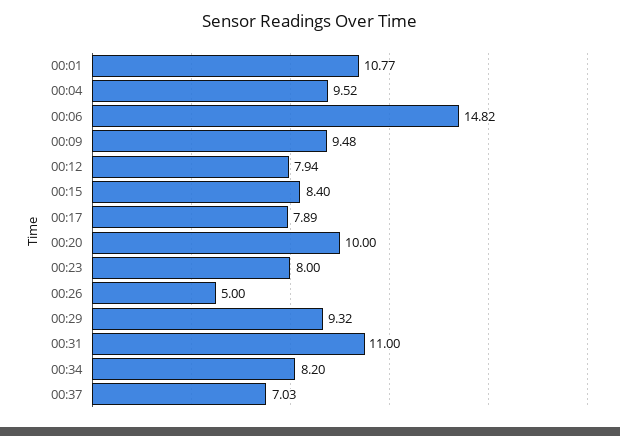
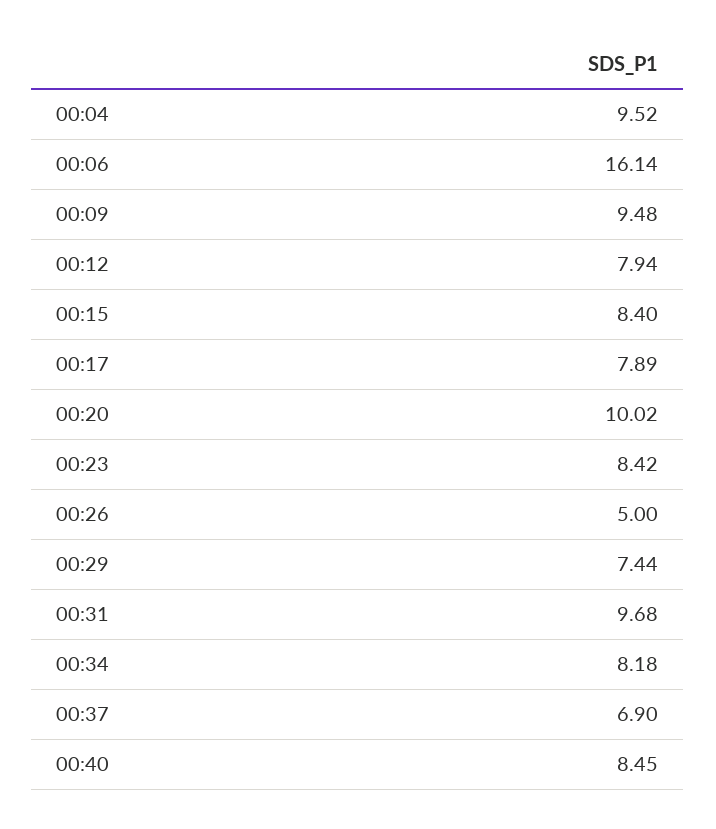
00:01: 10.77 -> none
00:06: 14.82 -> 16.14
00:20: 10 -> 10.02
00:23: 8 -> 8.42
00:29: 9.32 -> 7.44
00:31: 11 -> 9.68
00:34: 8.2 -> 8.18
00:37: 7.03 -> 6.9
00:40: none -> 8.45

